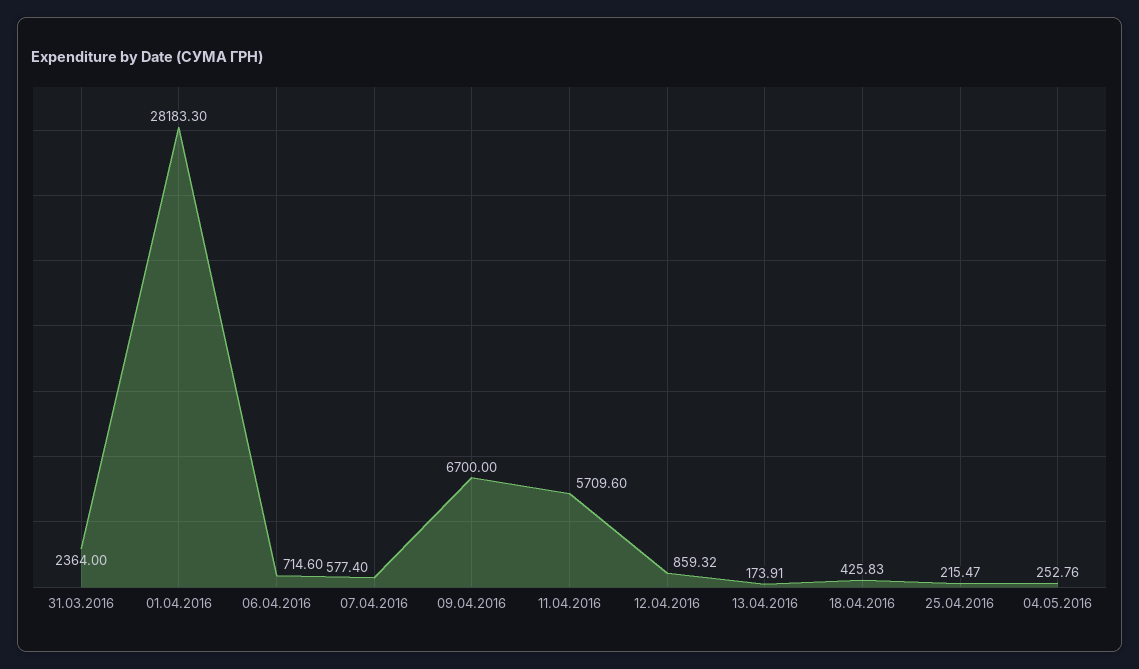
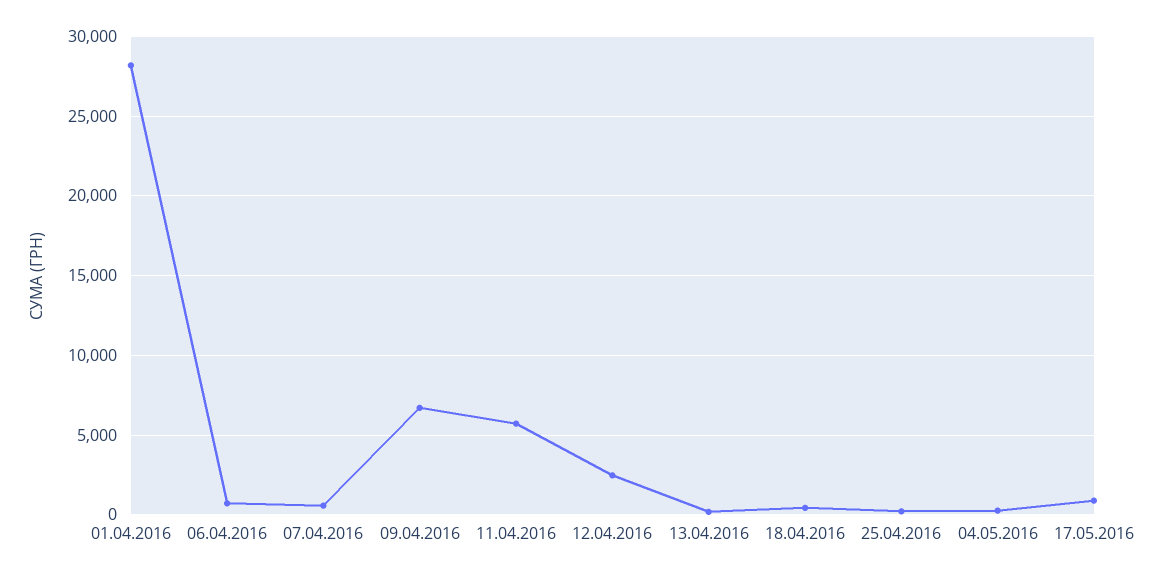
31.03.2016: 2364 -> none
12.04.2016: 859.32 -> 2500
17.05.2016: none -> 1000

